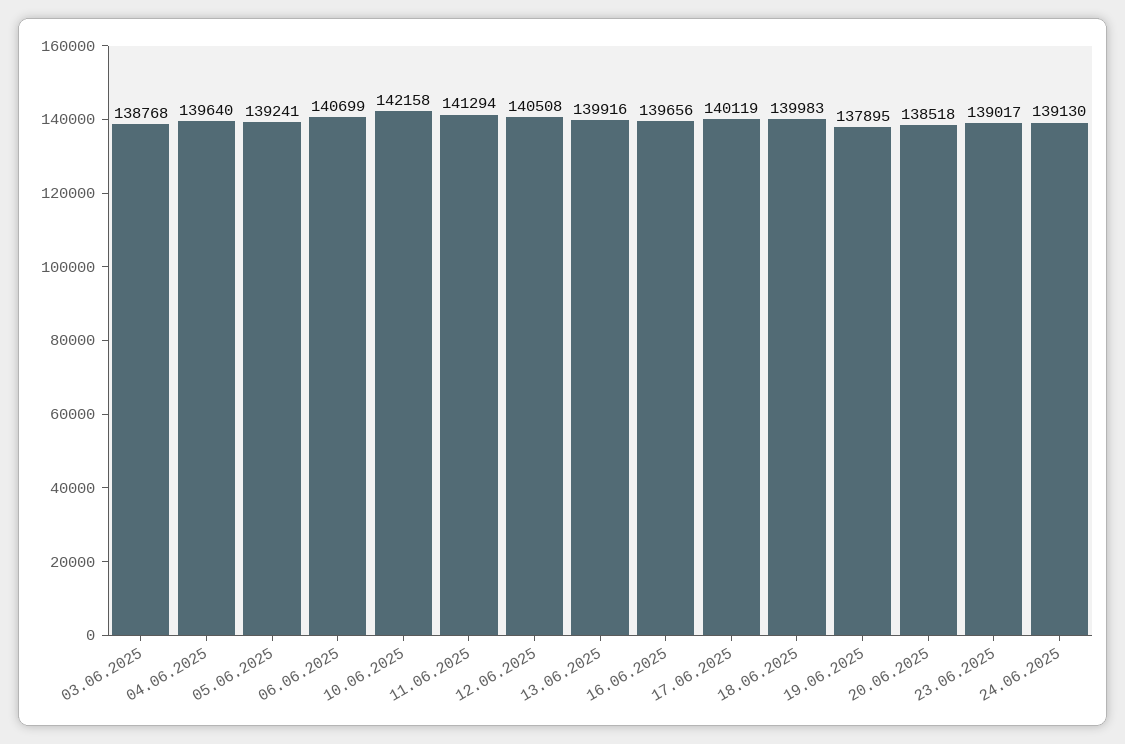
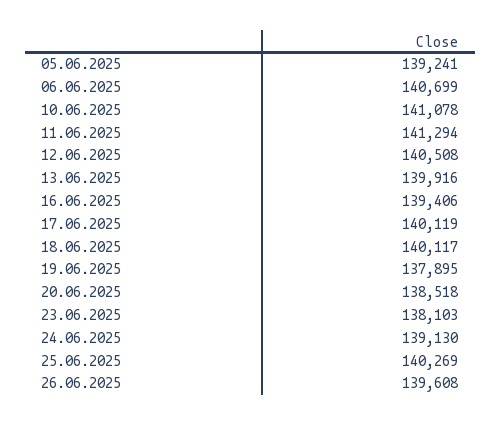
03.06.2025: 138768 -> none
04.06.2025: 139640 -> none
10.06.2025: 142158 -> 141078
16.06.2025: 139656 -> 139406
18.06.2025: 139983 -> 140117
23.06.2025: 139017 -> 138103
25.06.2025: none -> 140269
26.06.2025: none -> 139608

